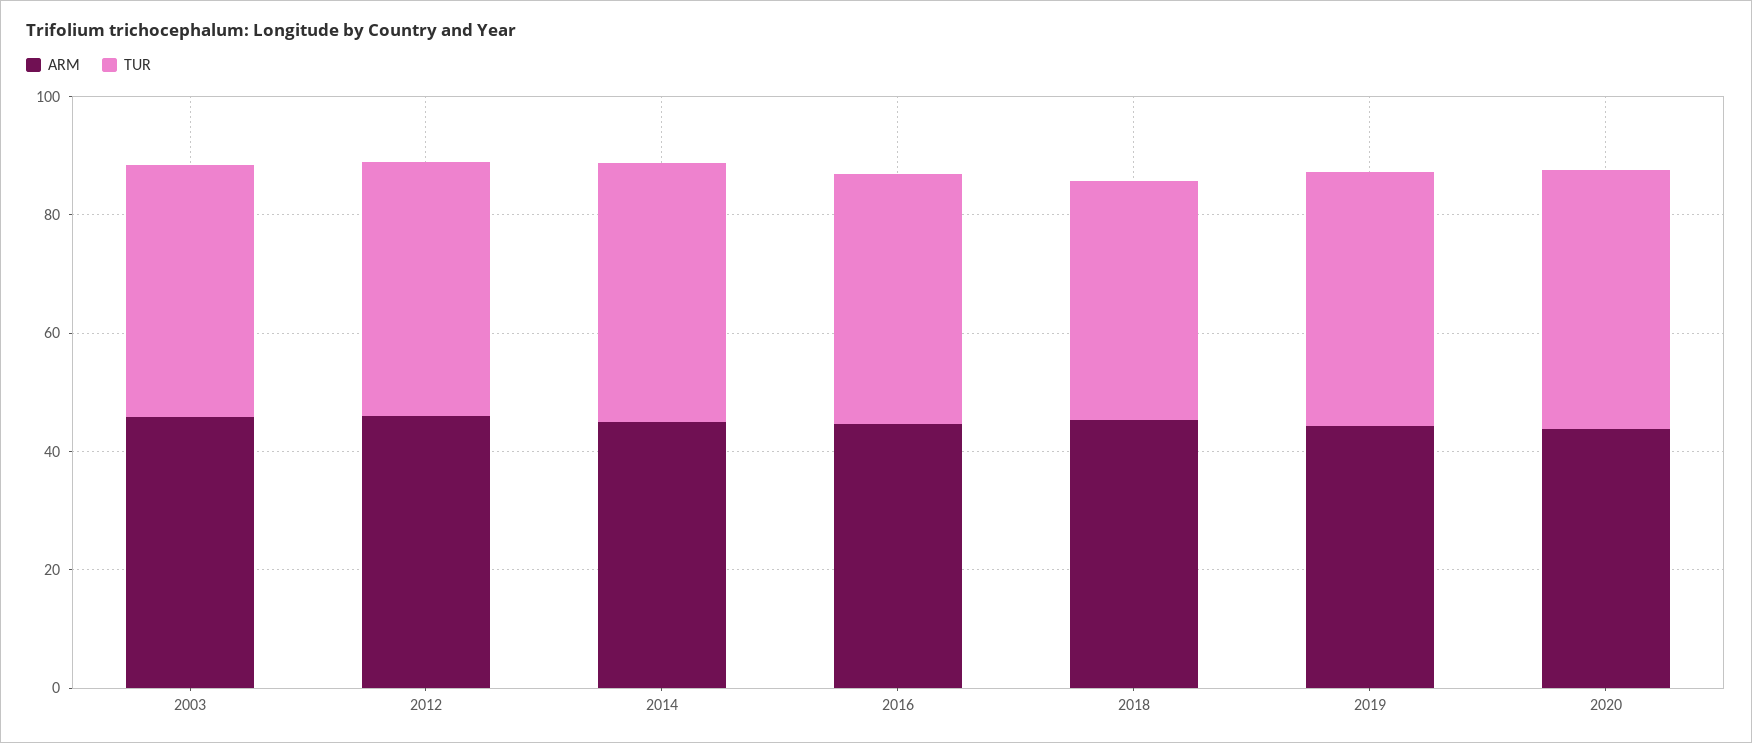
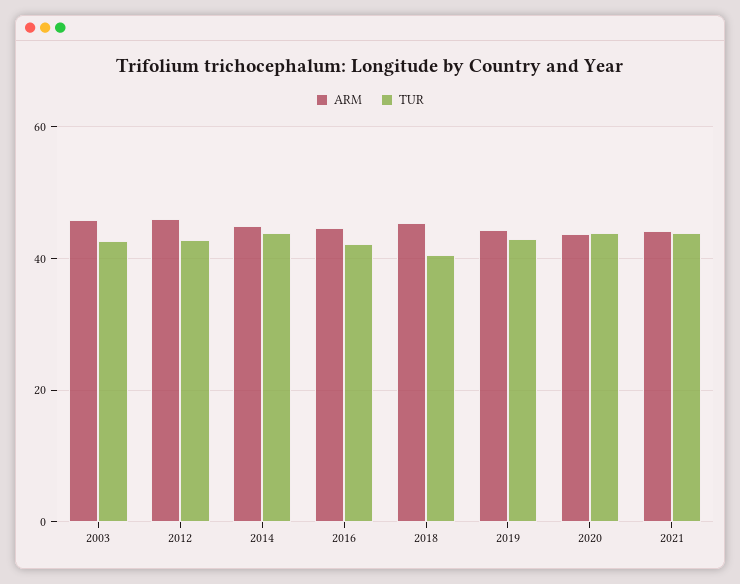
ARM, 2021: none -> 44
TUR, 2021: none -> 44

